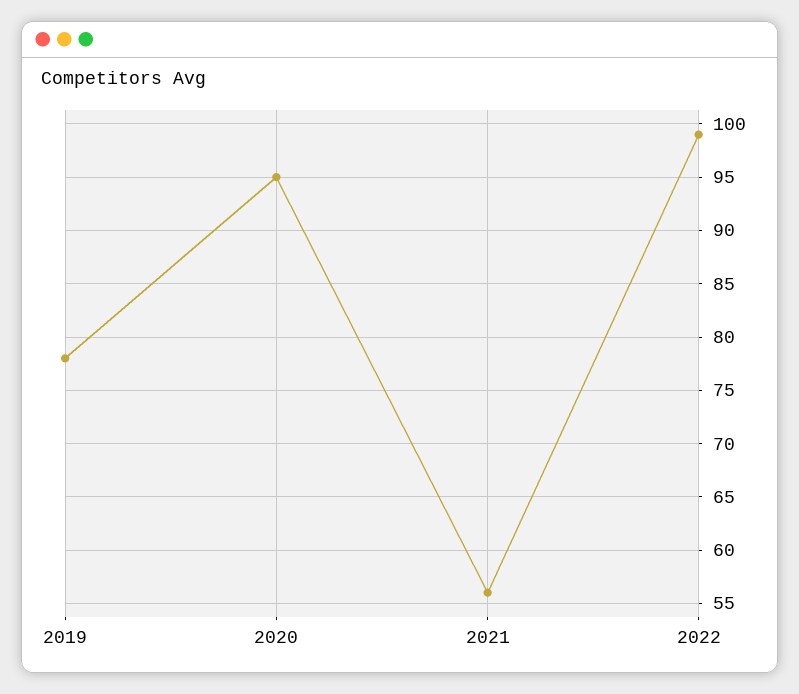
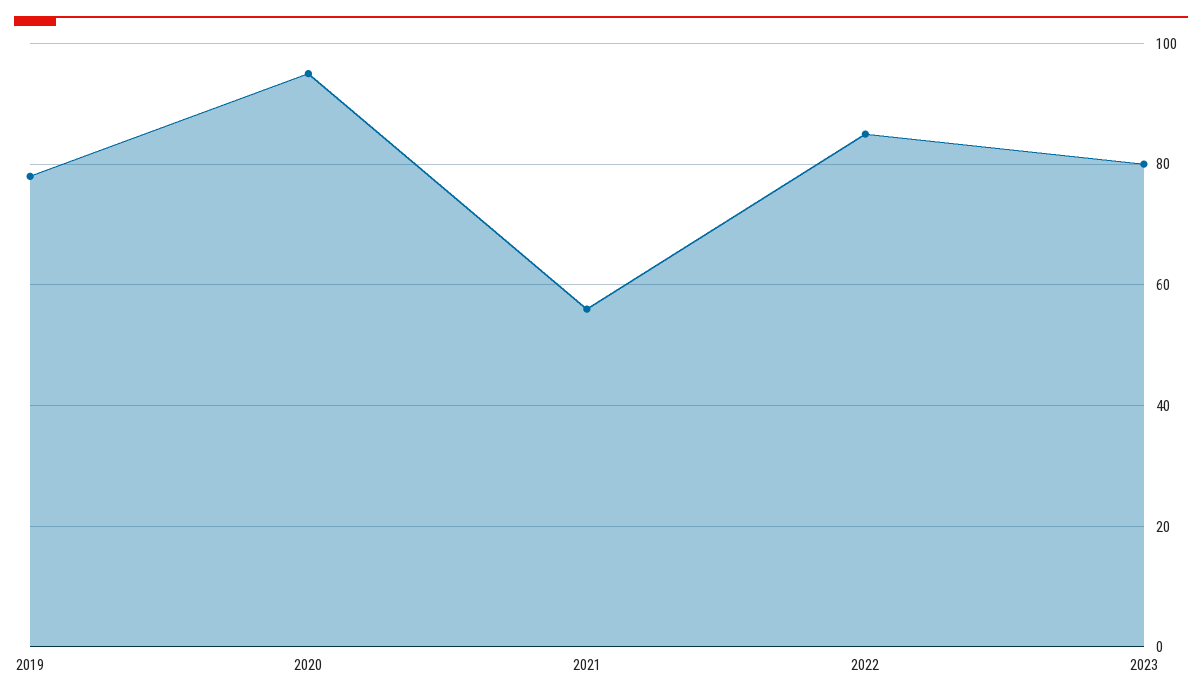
2022: 99 -> 85
2023: none -> 80

